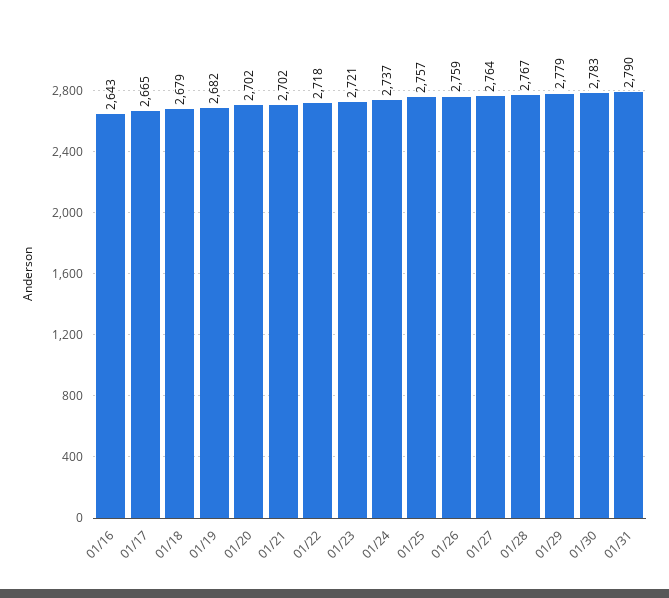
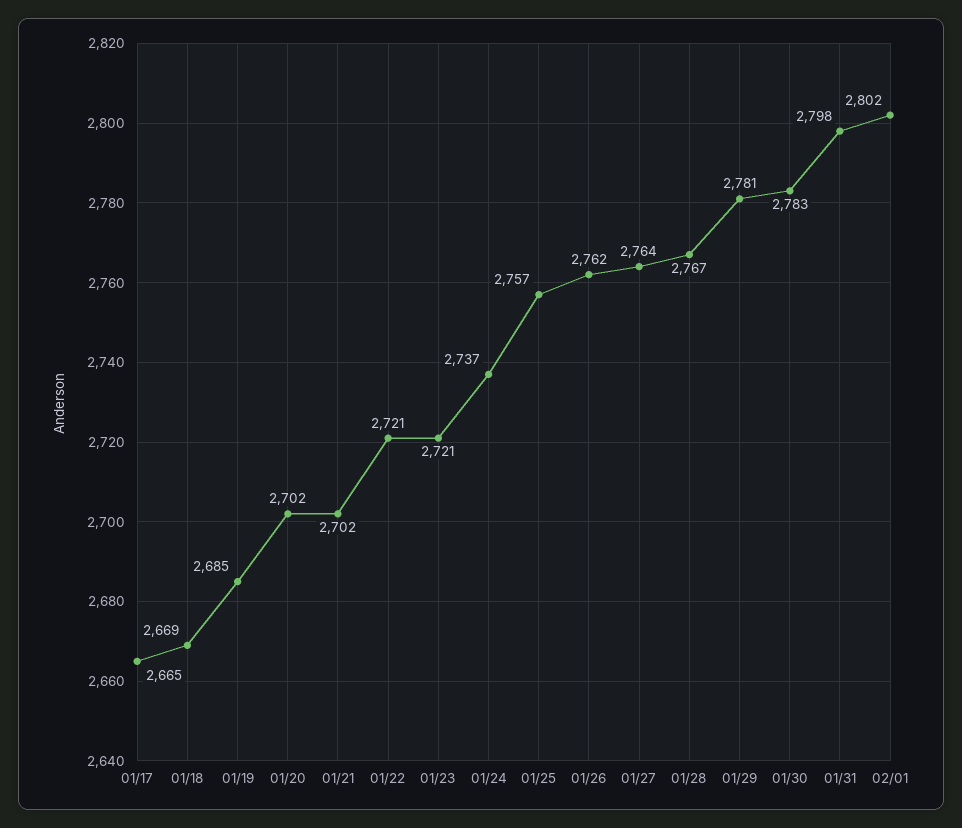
01/16: 2643 -> none
01/18: 2679 -> 2669
01/19: 2682 -> 2685
01/22: 2718 -> 2721
01/26: 2759 -> 2762
01/29: 2779 -> 2781
01/31: 2790 -> 2798
02/01: none -> 2802

